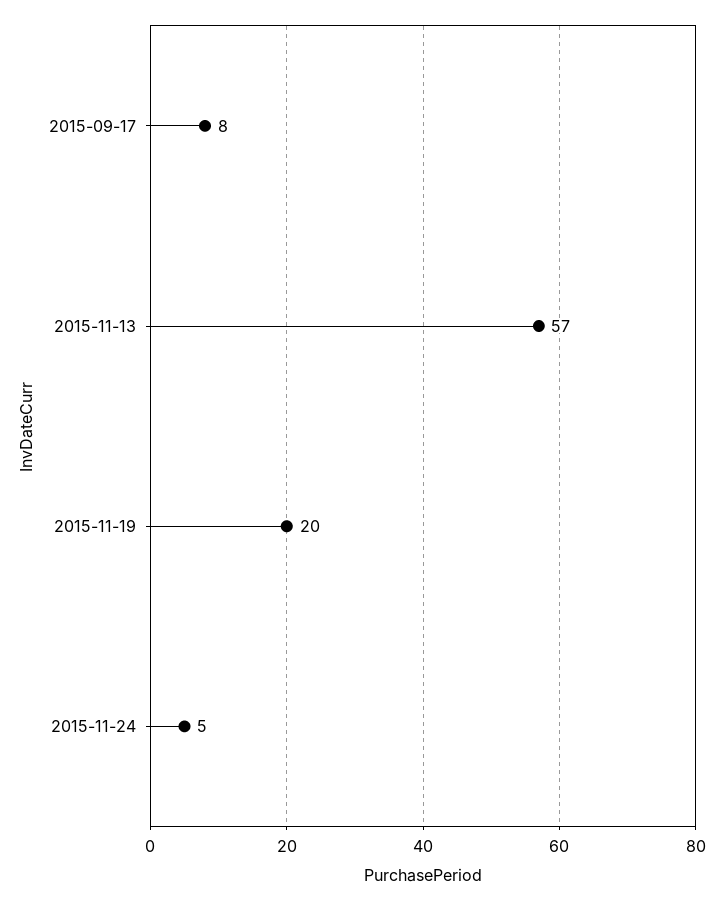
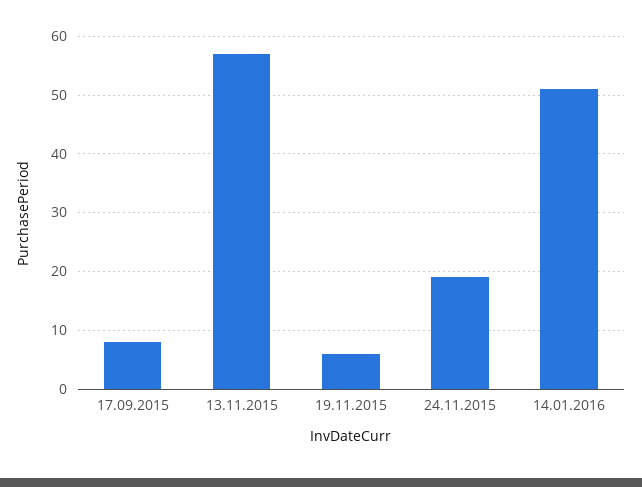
2015-11-19: 20 -> 5
2015-11-24: 5 -> 20
14.01.2016: none -> 50

